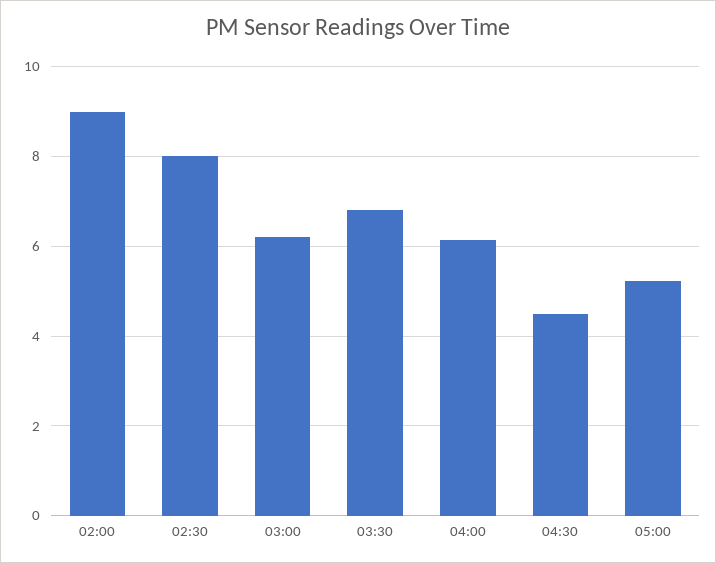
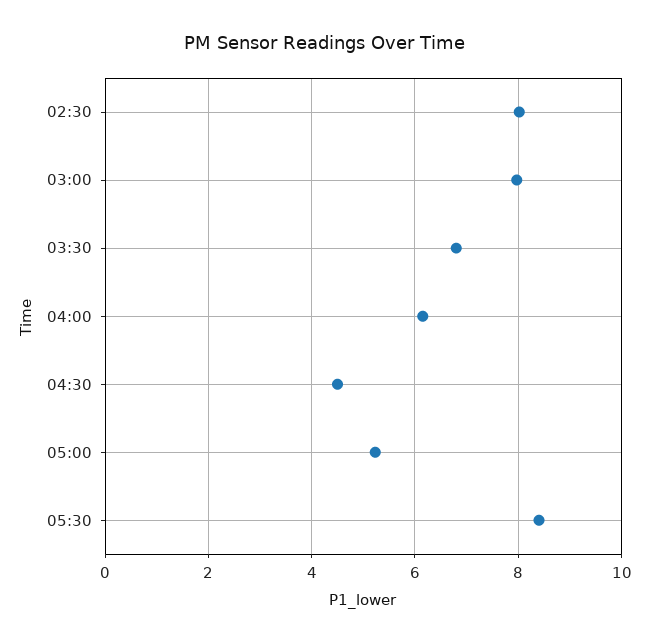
02:00: 9 -> none
03:00: 6.2 -> 8
05:30: none -> 8.4

